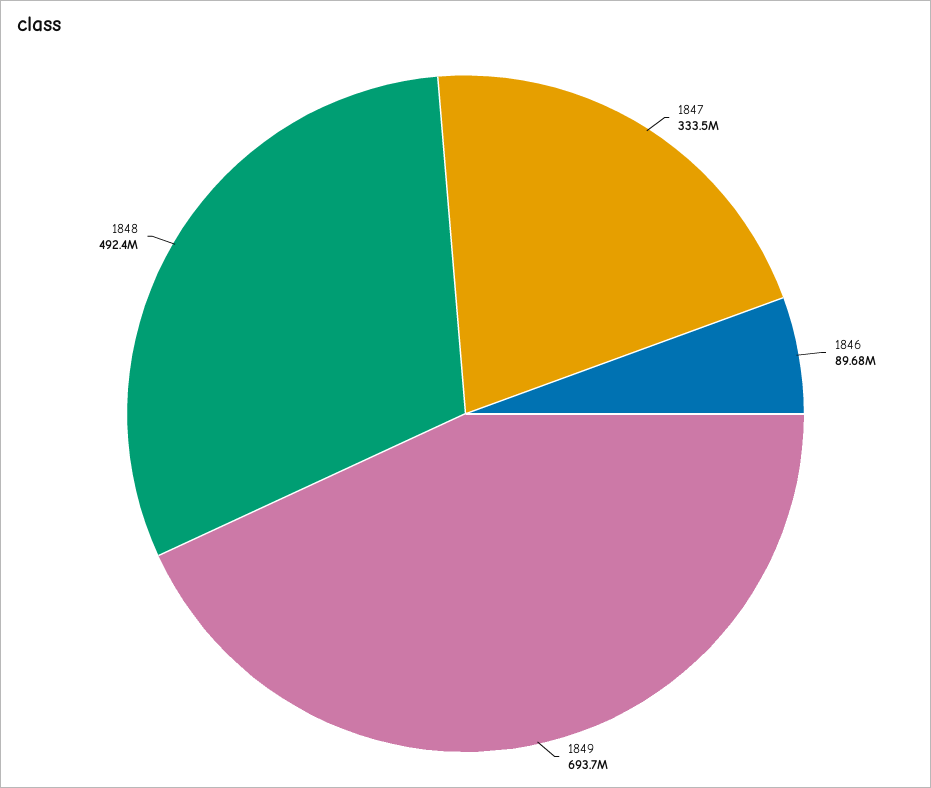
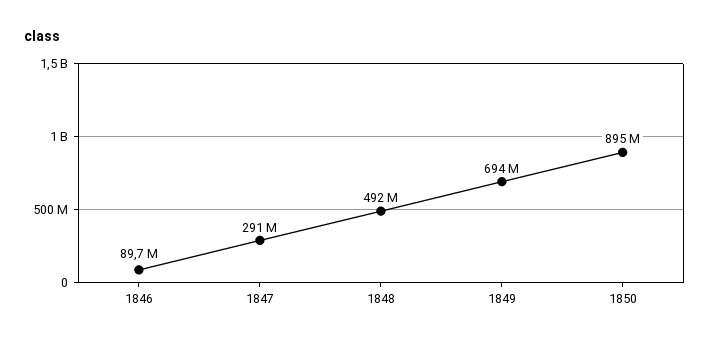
1847: 333500000 -> 291000000
1850: none -> 895000000

